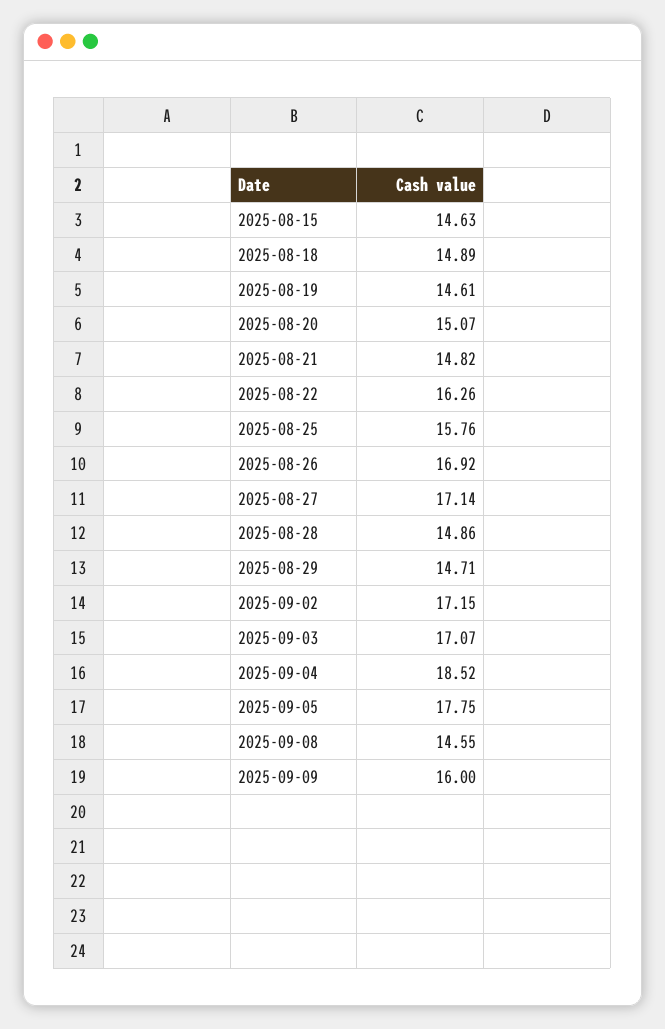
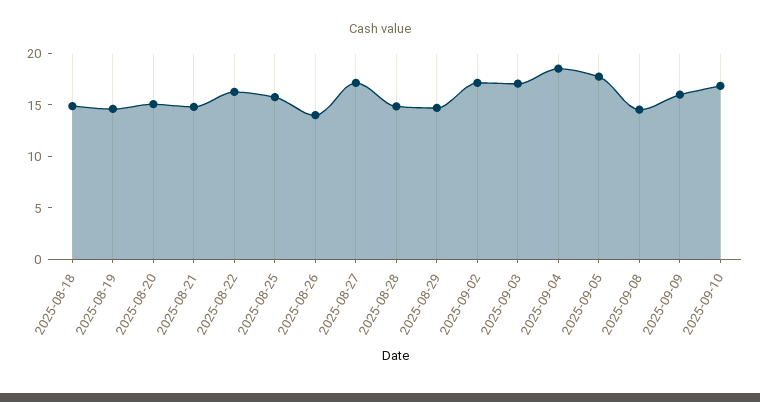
2025-08-15: 14.63 -> none
2025-08-26: 16.92 -> 14
2025-09-10: none -> 17

